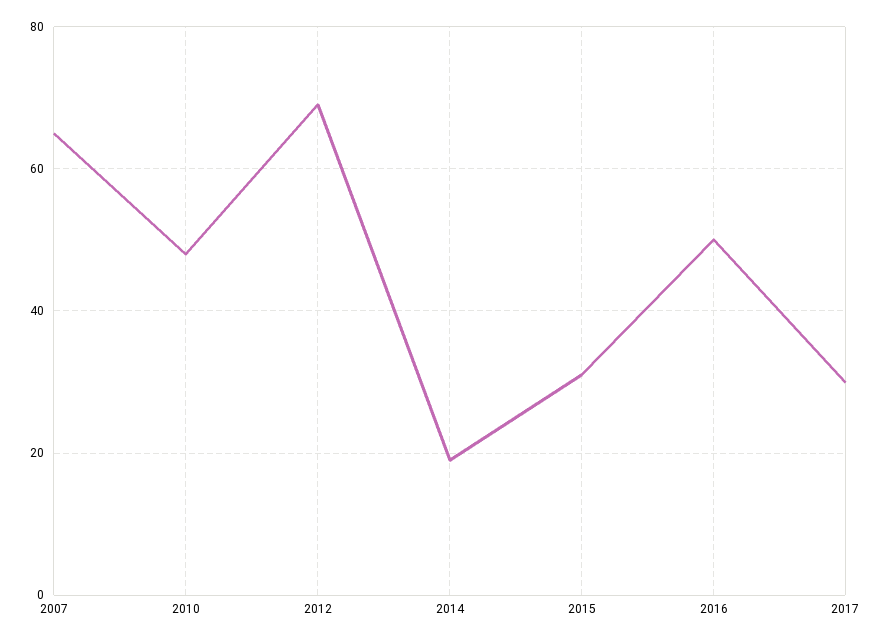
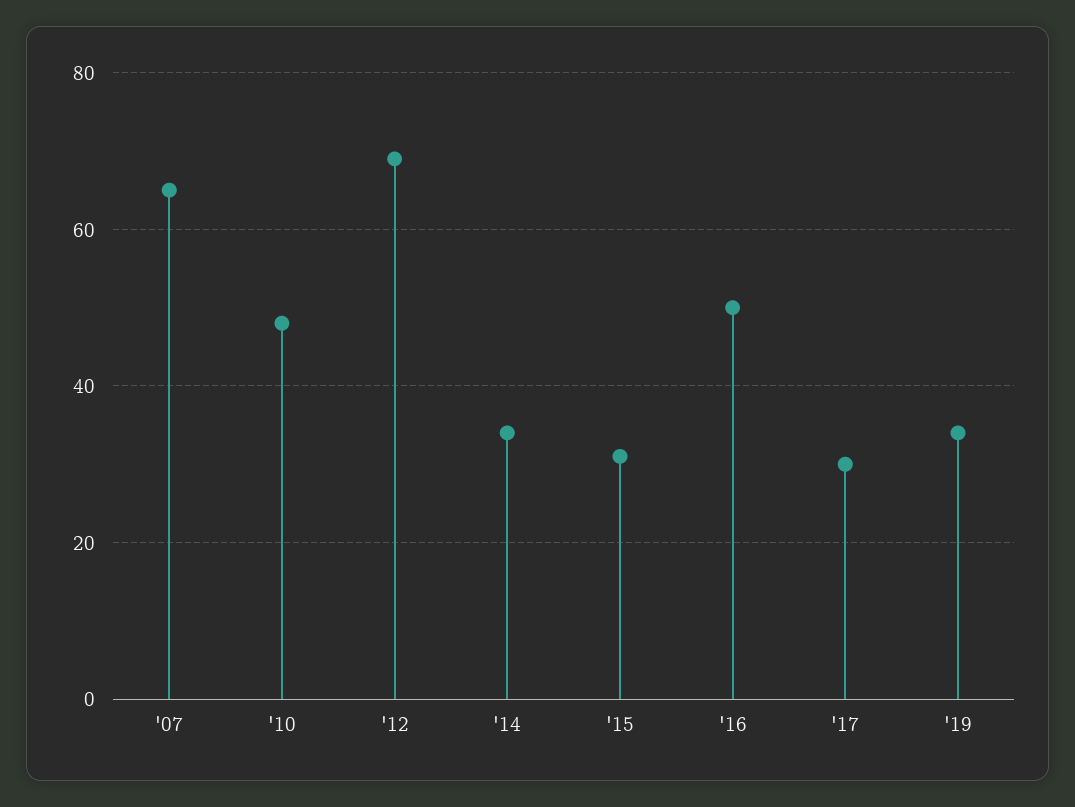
2014: 20 -> 35
'19: none -> 35

